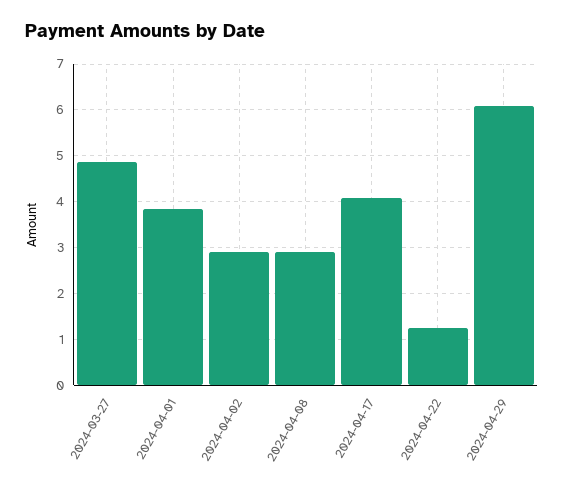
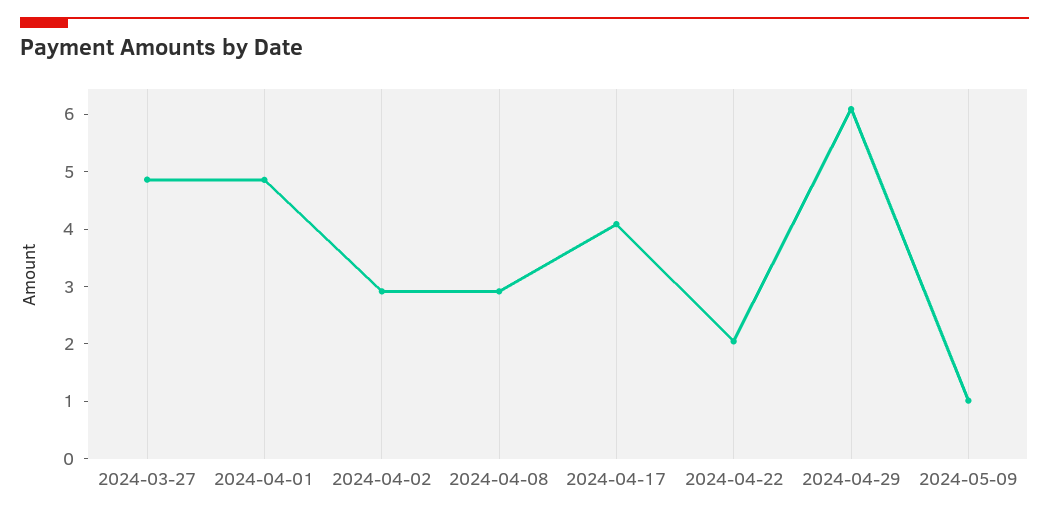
2024-04-01: 3.8 -> 4.8
2024-04-22: 1.2 -> 2
2024-05-09: none -> 1

